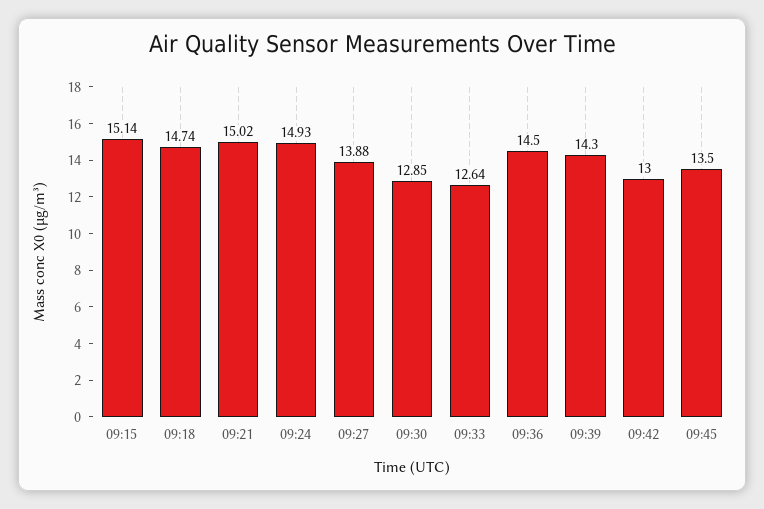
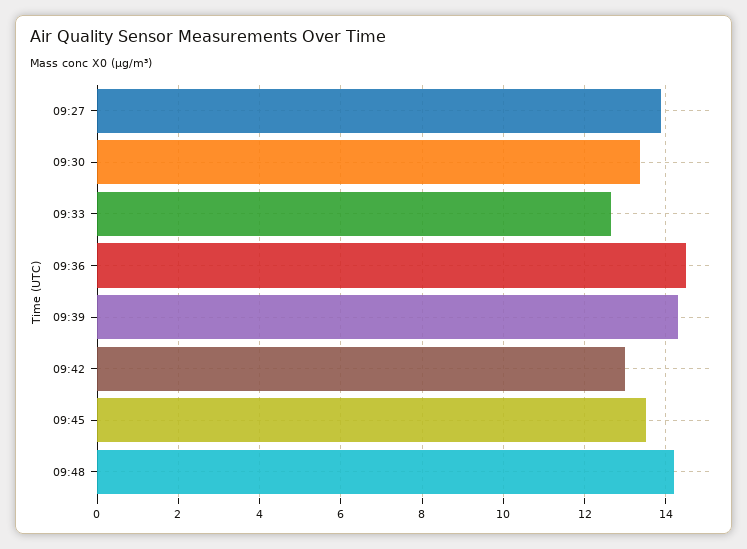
09:15: 15.14 -> none
09:18: 14.74 -> none
09:21: 15.02 -> none
09:24: 14.93 -> none
09:30: 12.85 -> 13.4
09:48: none -> 14.2

